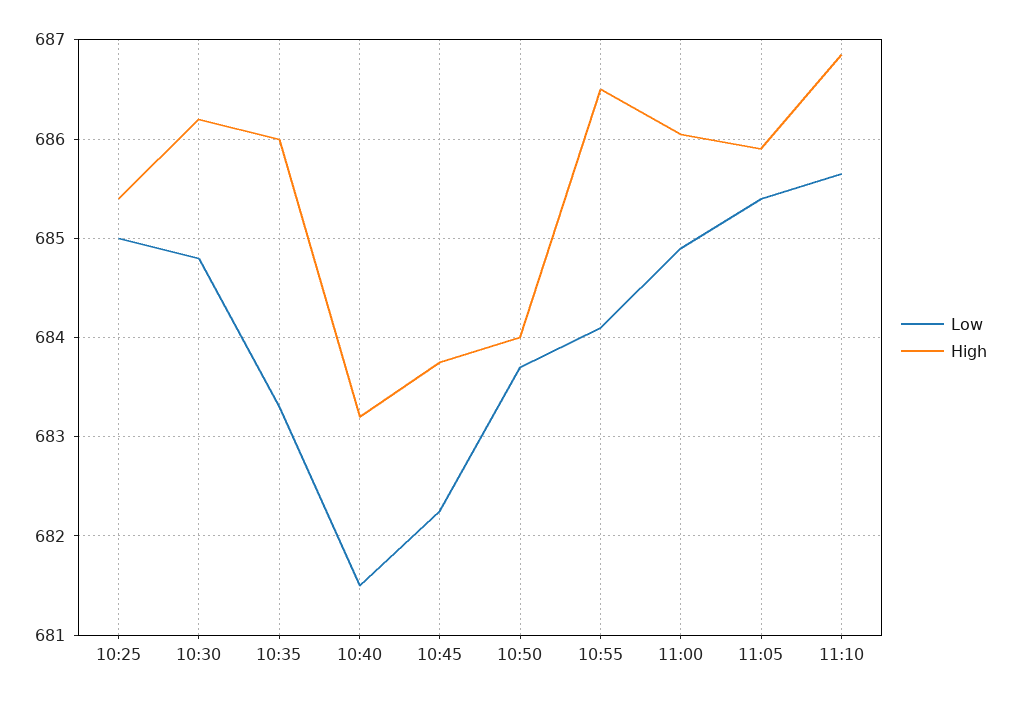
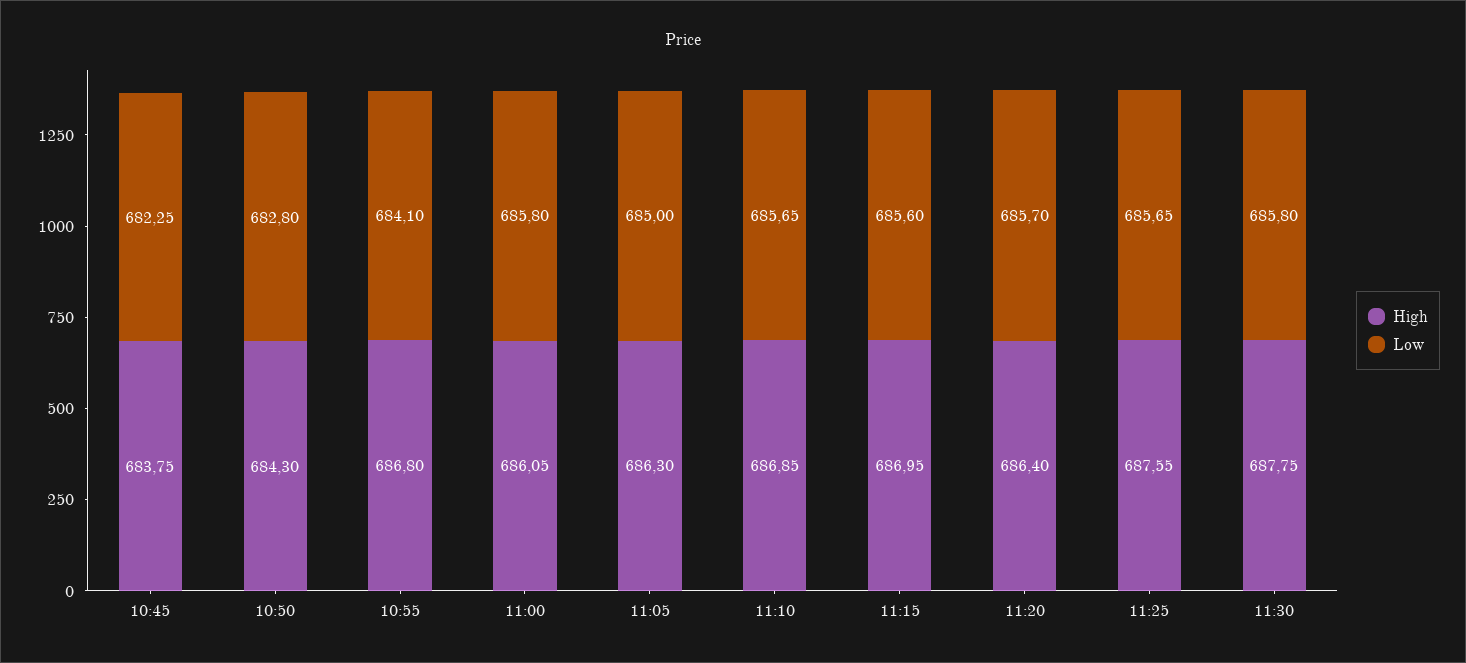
Low, 10:25: 685 -> none
High, 10:25: 685.4 -> none
Low, 10:30: 684.8 -> none
High, 10:30: 686.2 -> none
Low, 10:35: 683.3 -> none
High, 10:35: 686 -> none
Low, 10:40: 681.5 -> none
High, 10:40: 683.2 -> none
Low, 10:50: 683.7 -> 682.8
High, 10:50: 684 -> 684.3
High, 10:55: 686.5 -> 686.8
Low, 11:00: 684.9 -> 685.8
Low, 11:05: 685.4 -> 685
High, 11:05: 685.9 -> 686.3
High, 11:15: none -> 686.95
Low, 11:15: none -> 685.6
High, 11:20: none -> 686.4
Low, 11:20: none -> 685.7
High, 11:25: none -> 687.55
Low, 11:25: none -> 685.65
High, 11:30: none -> 687.75
Low, 11:30: none -> 685.8

